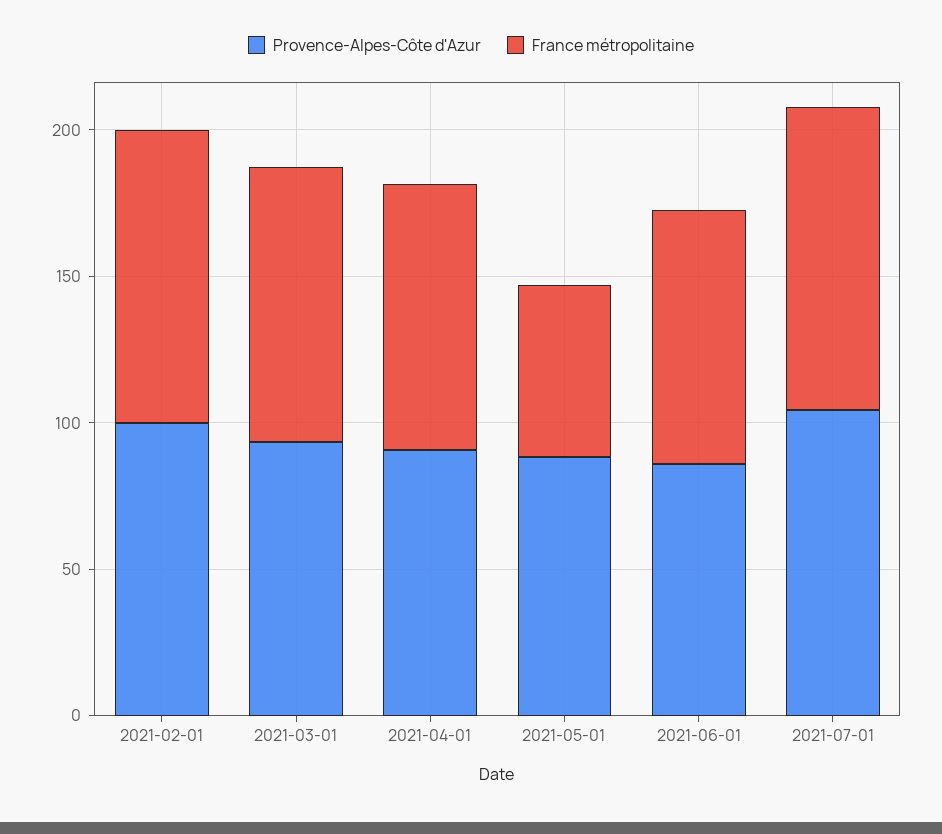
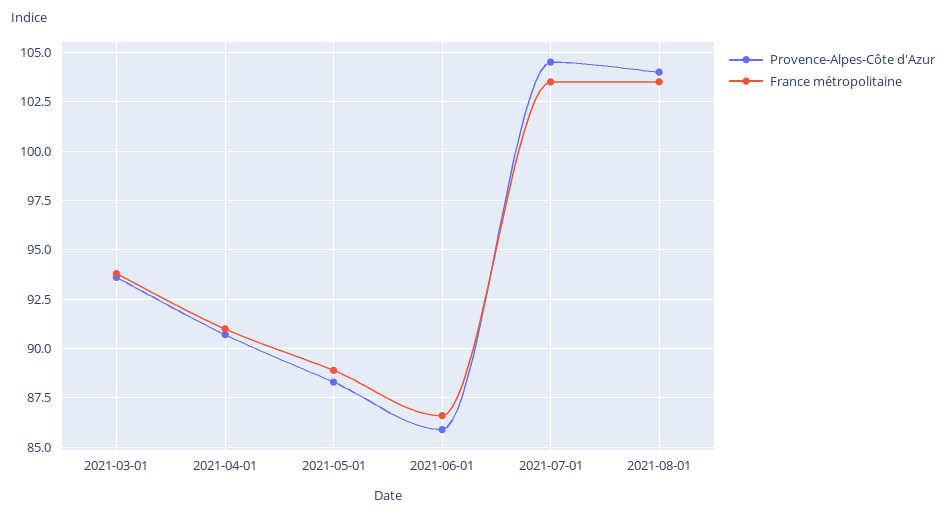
Provence-Alpes-Côte d'Azur, 2021-02-01: 100 -> none
France métropolitaine, 2021-02-01: 100 -> none
France métropolitaine, 2021-05-01: 60 -> 89
Provence-Alpes-Côte d'Azur, 2021-08-01: none -> 104
France métropolitaine, 2021-08-01: none -> 103.5

